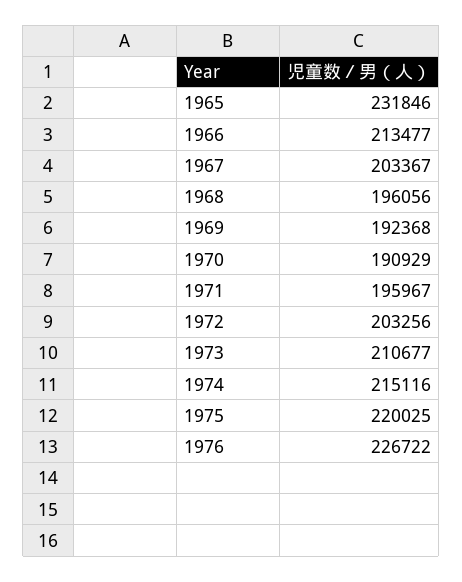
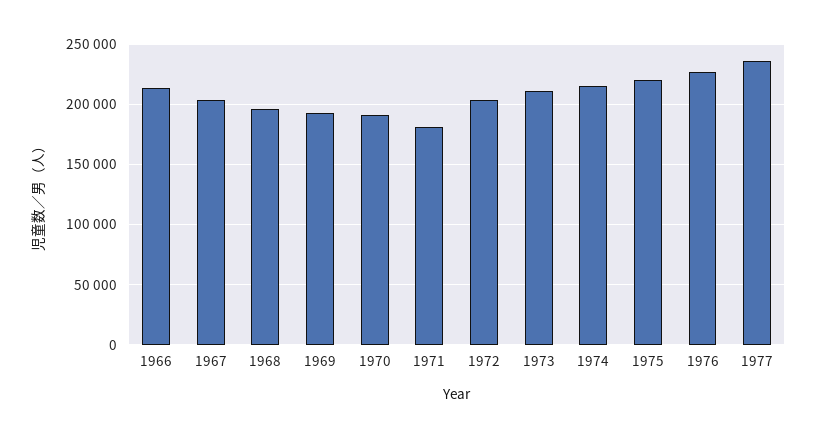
1965: 231846 -> none
1971: 195967 -> 180000
1977: none -> 235000

